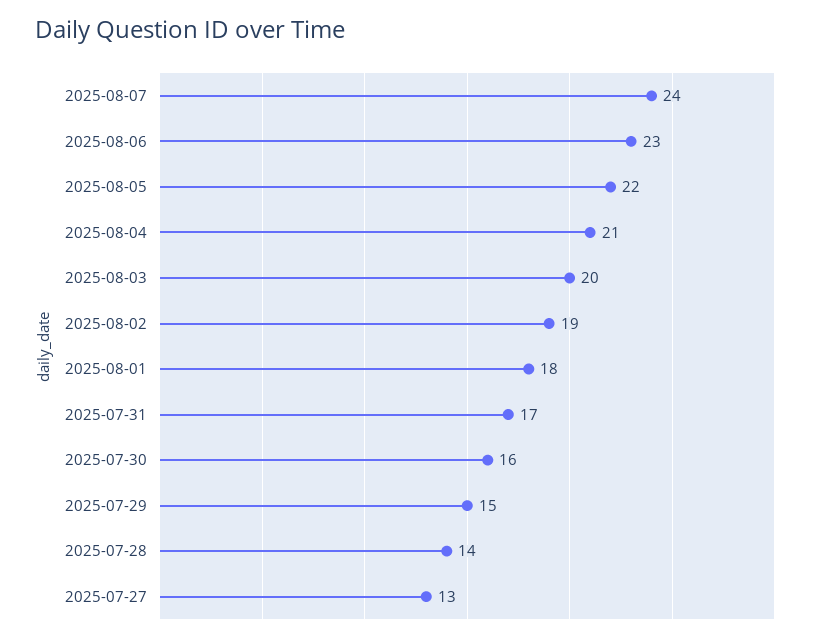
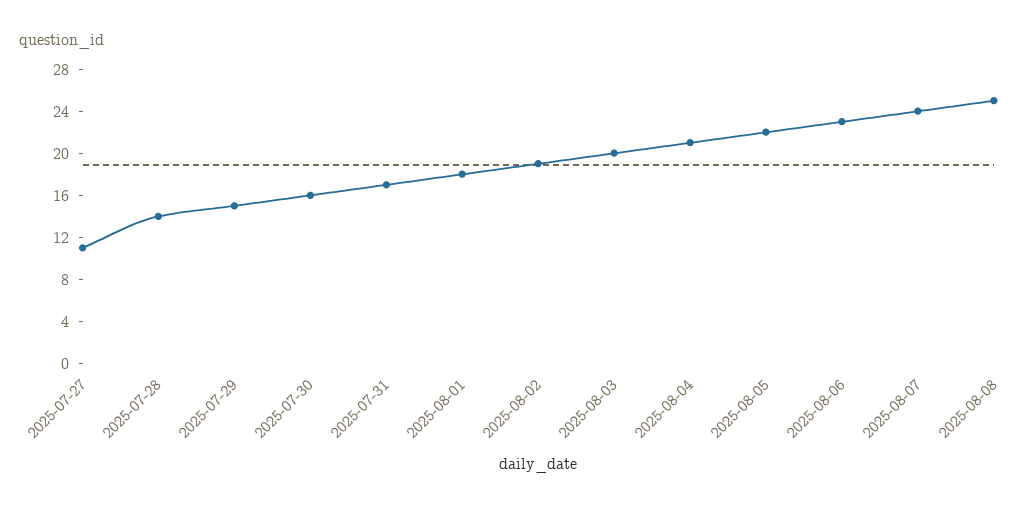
2025-07-27: 13 -> 11
2025-08-08: none -> 25

